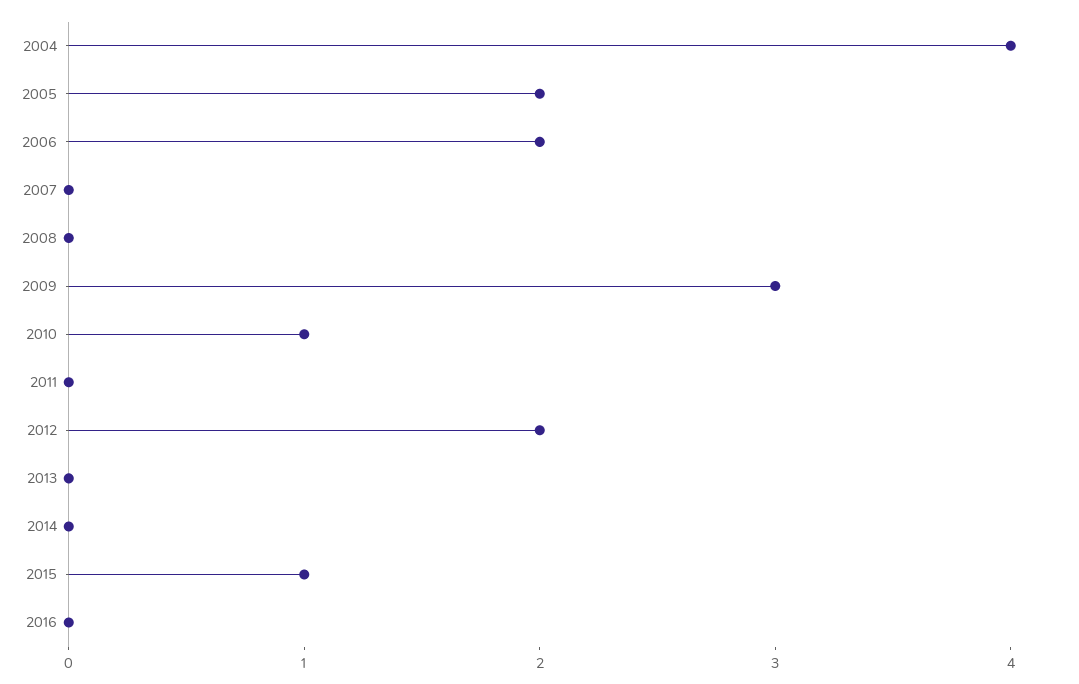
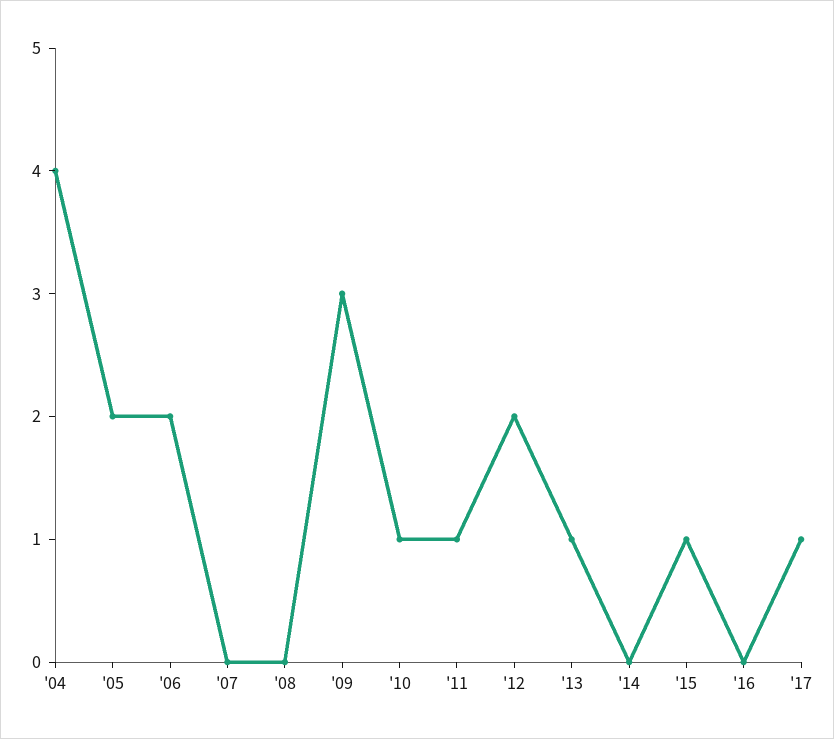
2011: 0 -> 1
2013: 0 -> 1
'17: none -> 1

